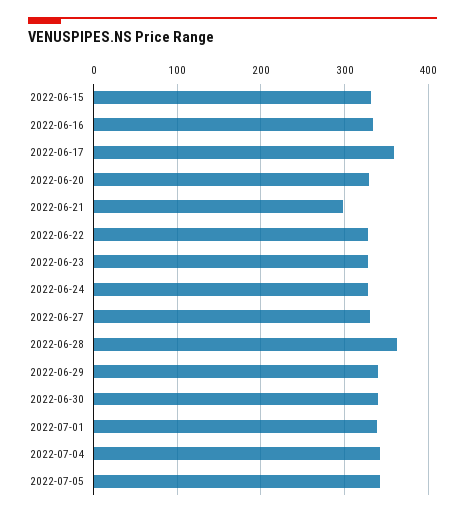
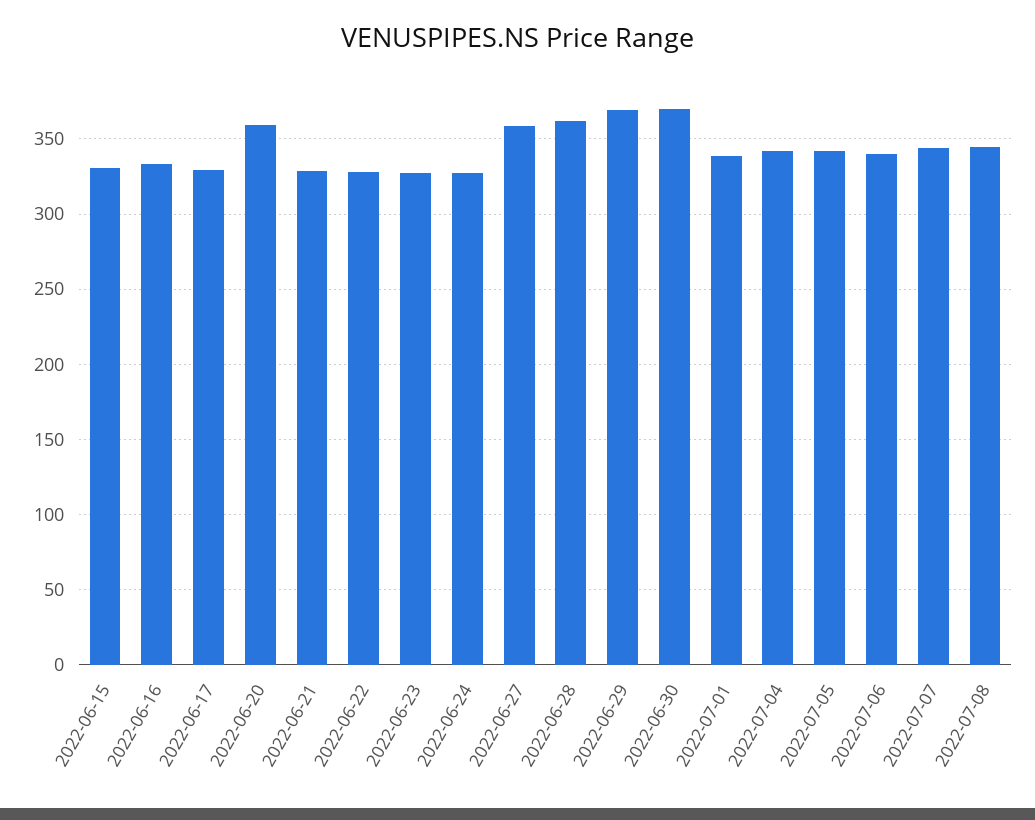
2022-06-17: 360 -> 330
2022-06-20: 330 -> 360
2022-06-21: 300 -> 330
2022-06-27: 330 -> 360
2022-06-29: 340 -> 370
2022-06-30: 340 -> 370
2022-07-06: none -> 340
2022-07-07: none -> 345
2022-07-08: none -> 345

